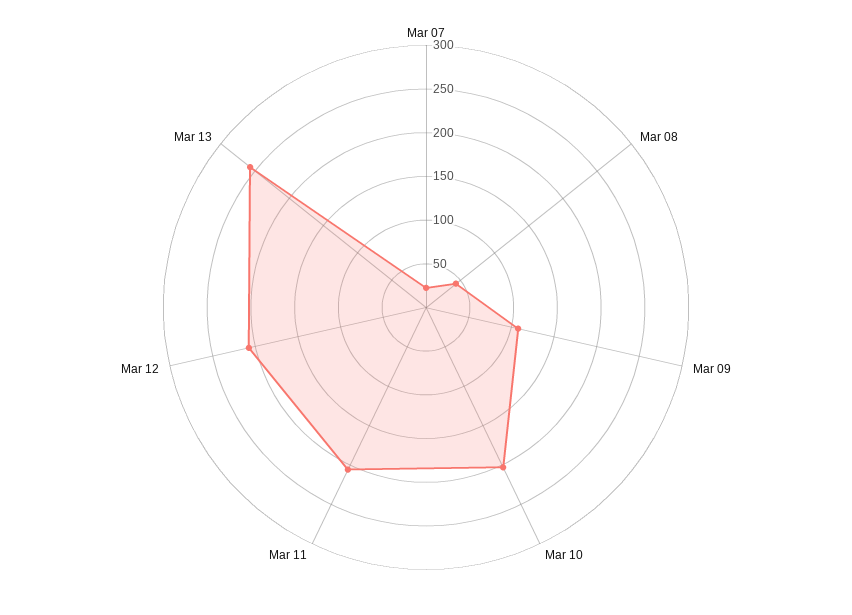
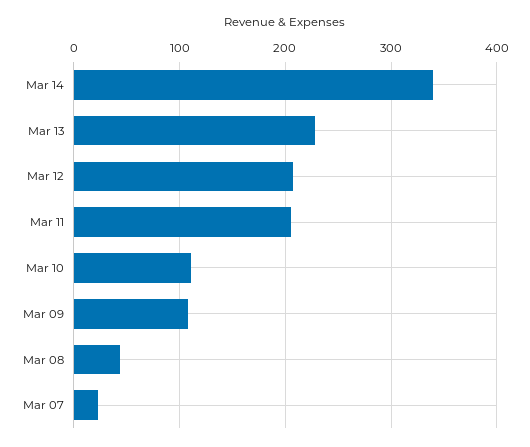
Mar 10: 200 -> 110
Mar 13: 260 -> 230
Mar 14: none -> 340

